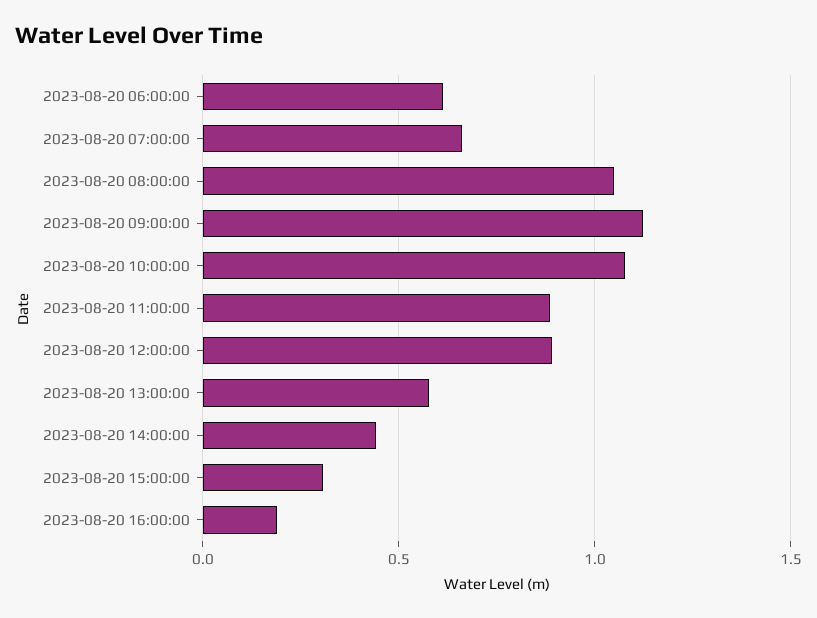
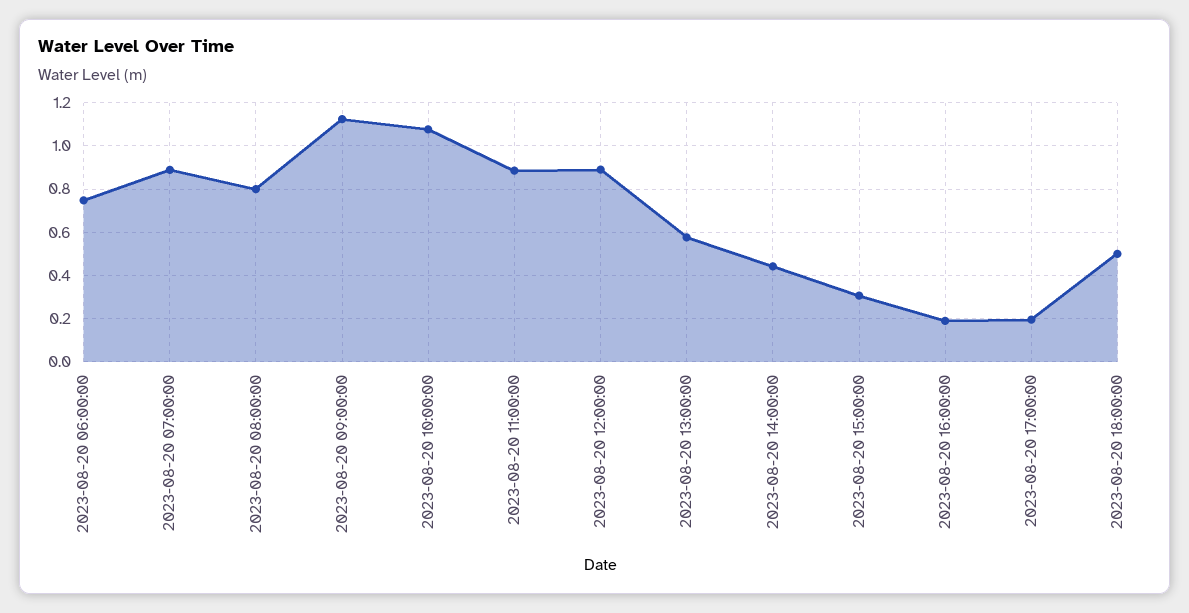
2023-08-20 06:00:00: 0.6 -> 0.75
2023-08-20 07:00:00: 0.65 -> 0.9
2023-08-20 08:00:00: 1.05 -> 0.8
2023-08-20 17:00:00: none -> 0.2
2023-08-20 18:00:00: none -> 0.5

